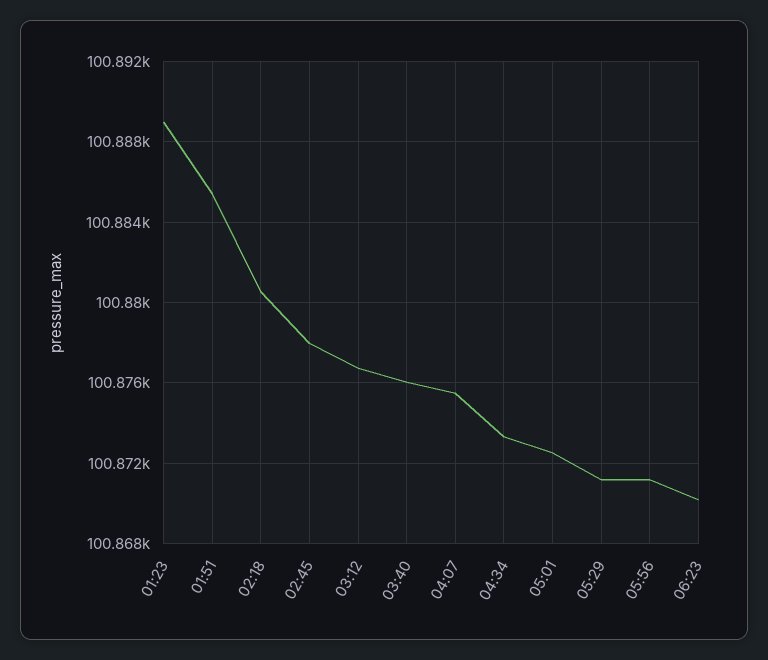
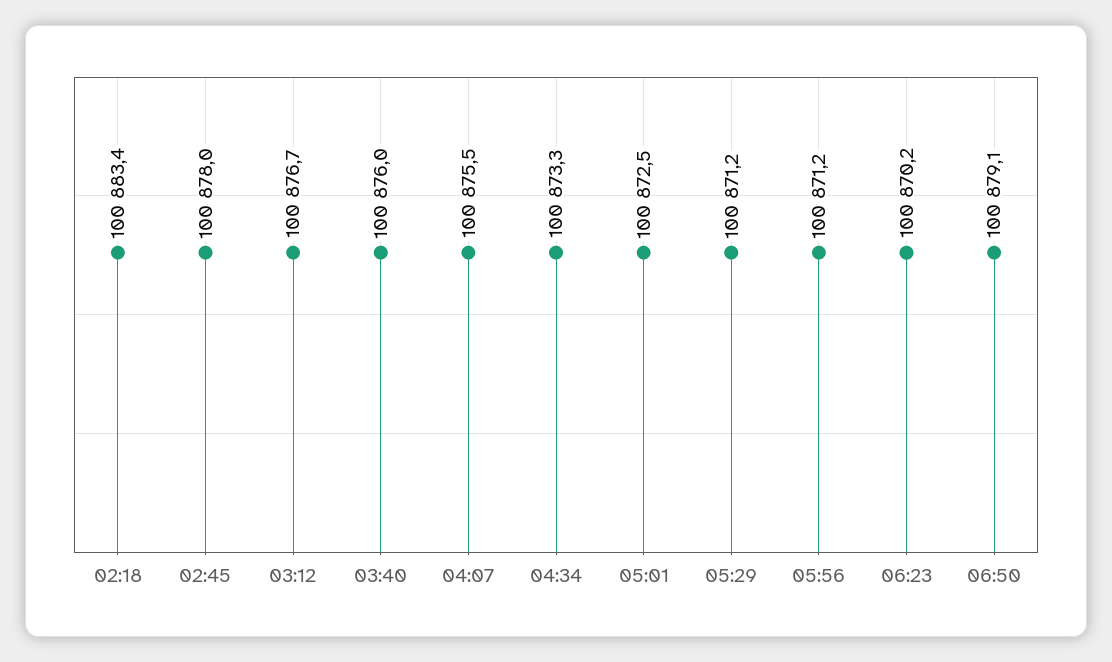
01:23: 100889 -> none
01:51: 100885.5 -> none
02:18: 100880.5 -> 100883.4
06:50: none -> 100879.1

